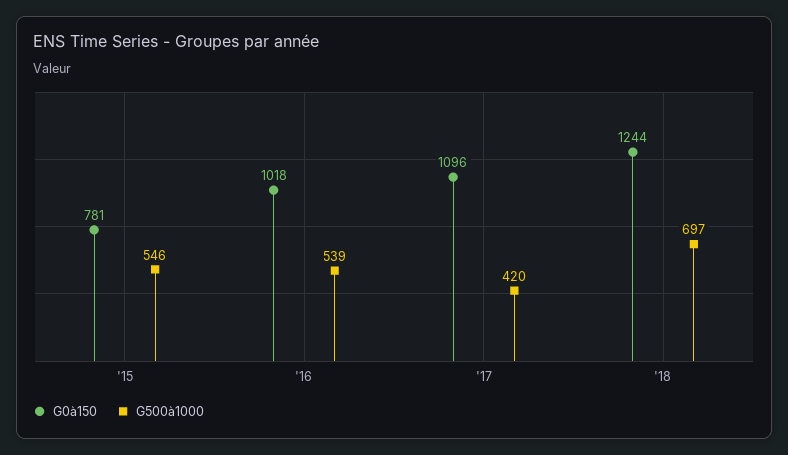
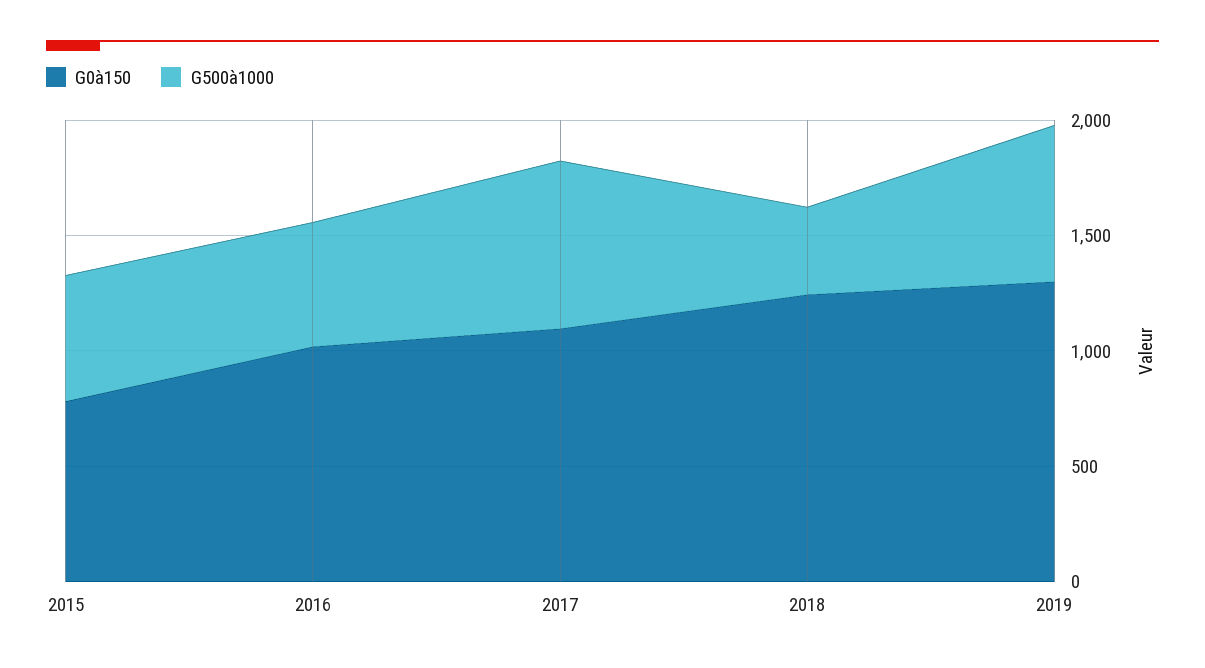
G500à1000, '17: 420 -> 700
G500à1000, '18: 697 -> 400
G0à150, 2019: none -> 1300
G500à1000, 2019: none -> 700

